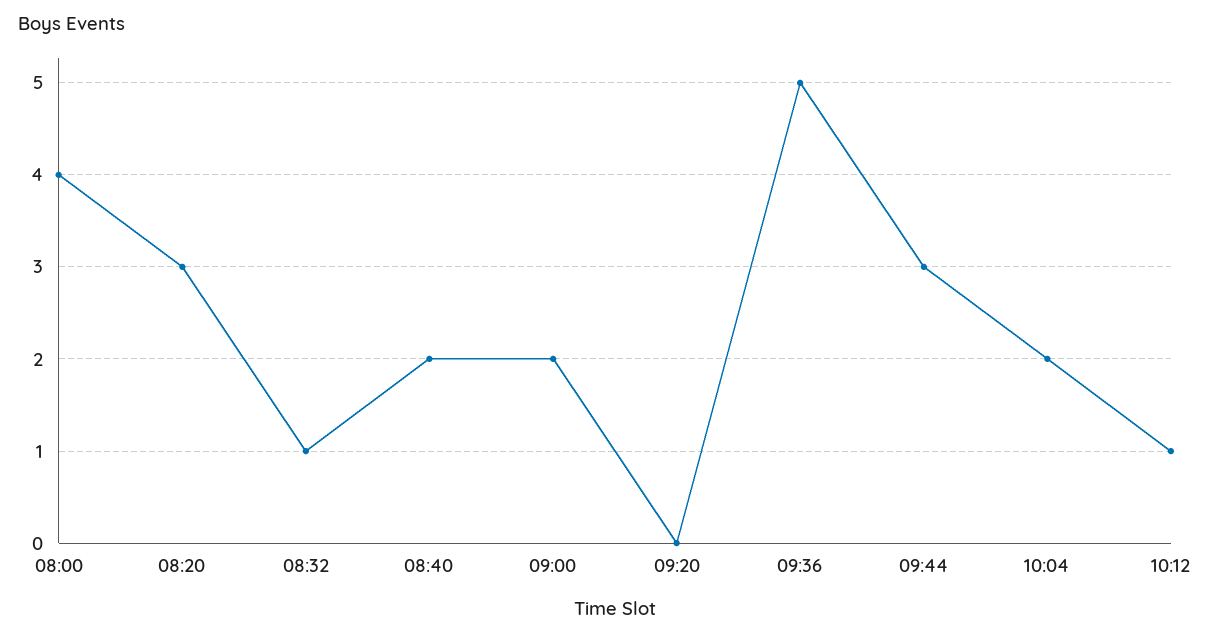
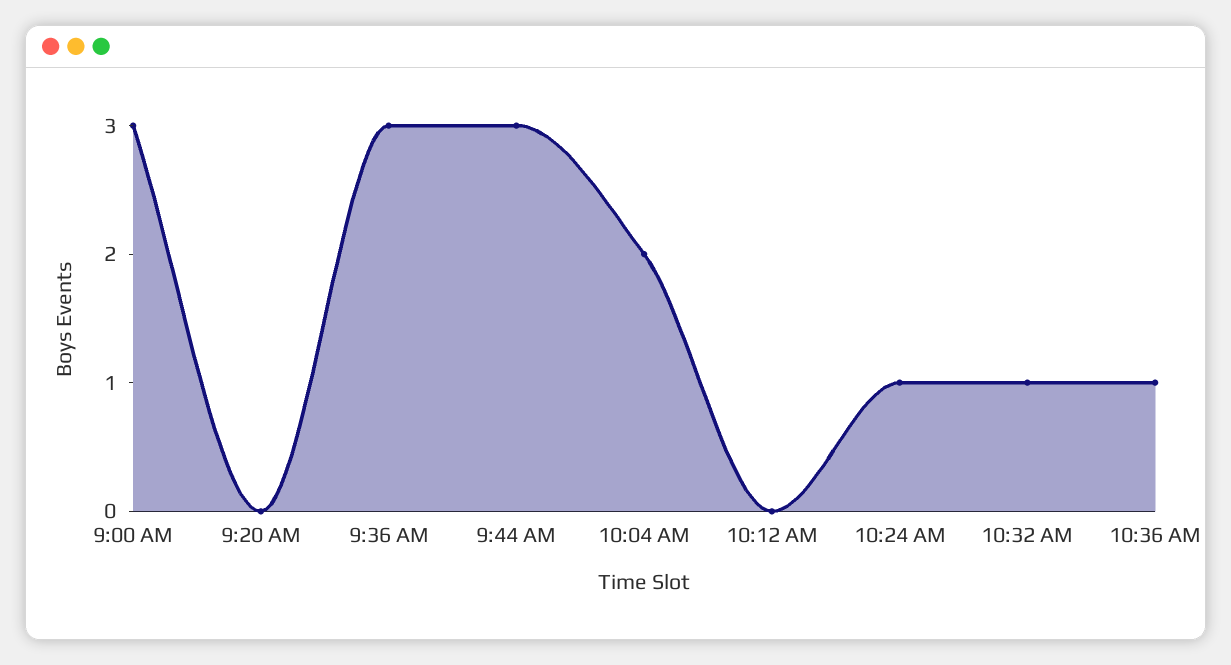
08:00: 4 -> none
08:20: 3 -> none
08:32: 1 -> none
08:40: 2 -> none
09:00: 2 -> 3
09:36: 5 -> 3
10:12: 1 -> 0
10:24 AM: none -> 1
10:32 AM: none -> 1
10:36 AM: none -> 1

